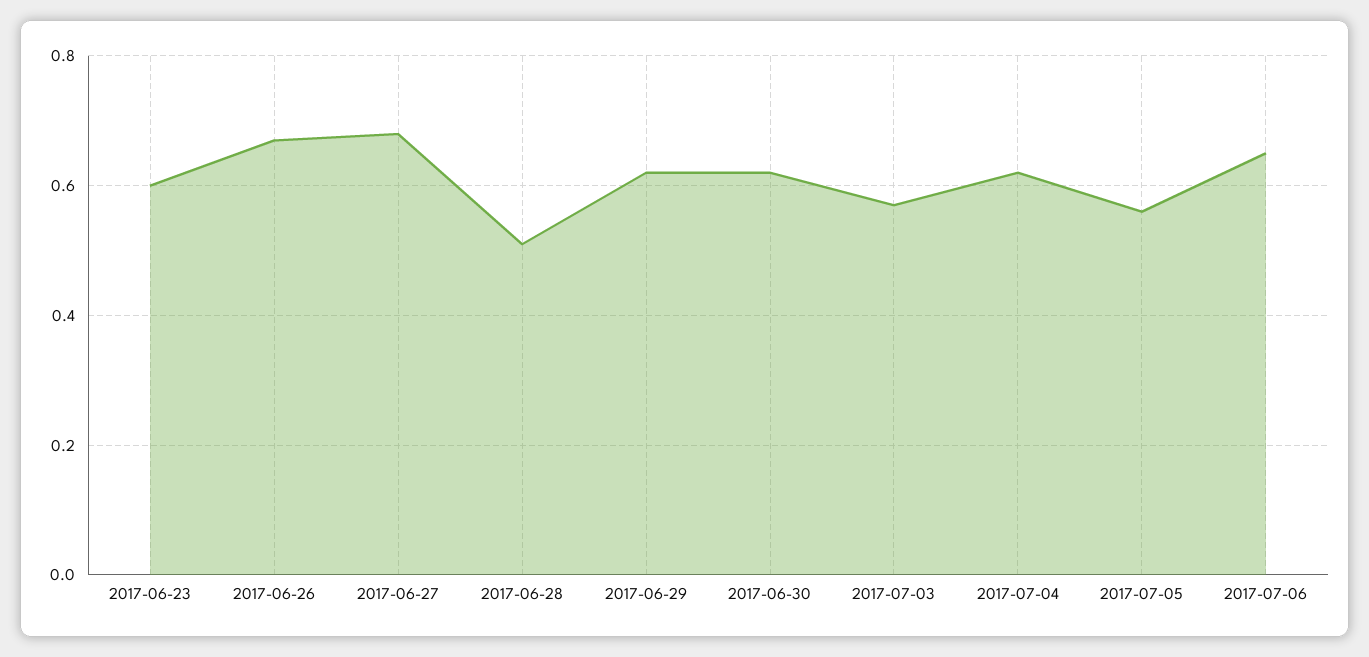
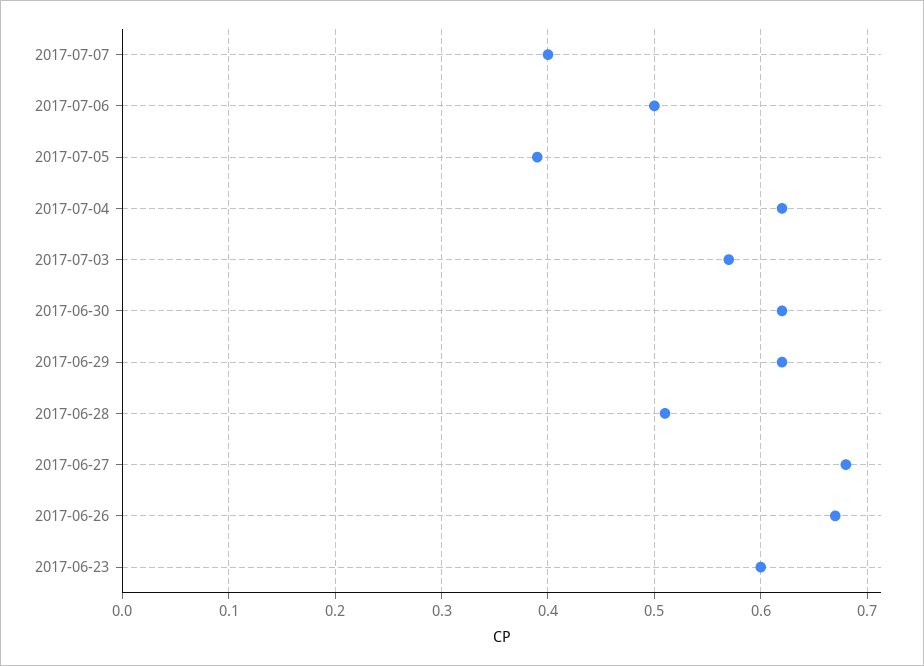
2017-07-05: 0.55 -> 0.39
2017-07-06: 0.65 -> 0.5
2017-07-07: none -> 0.4

